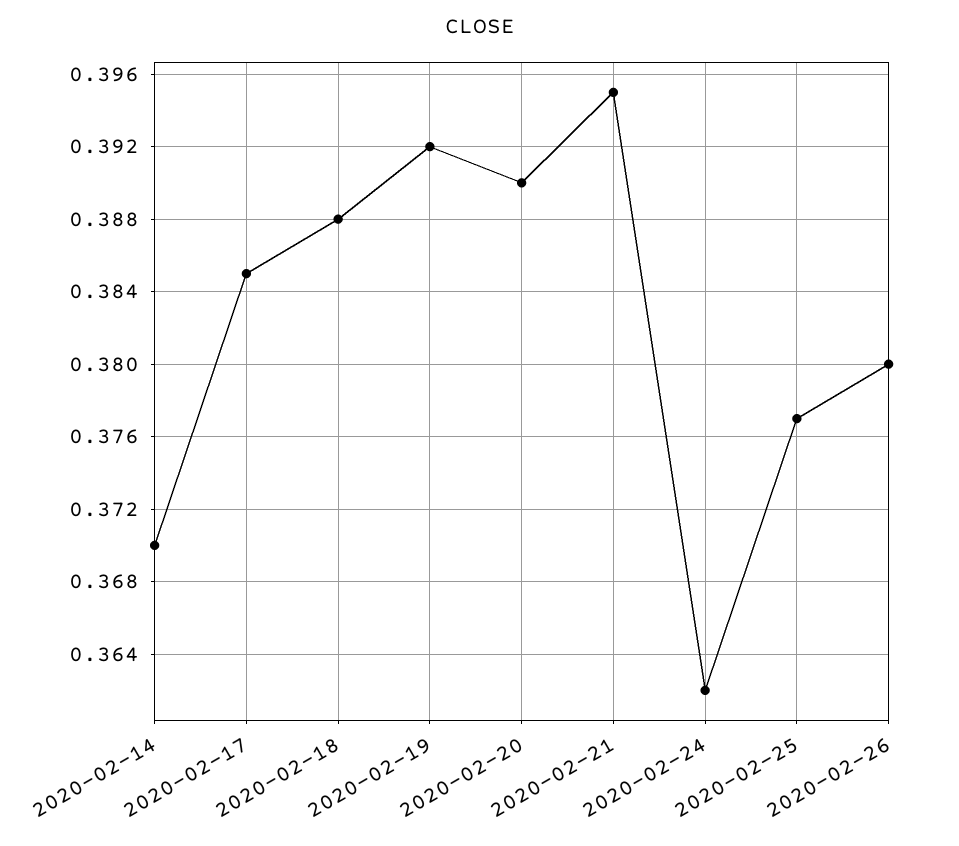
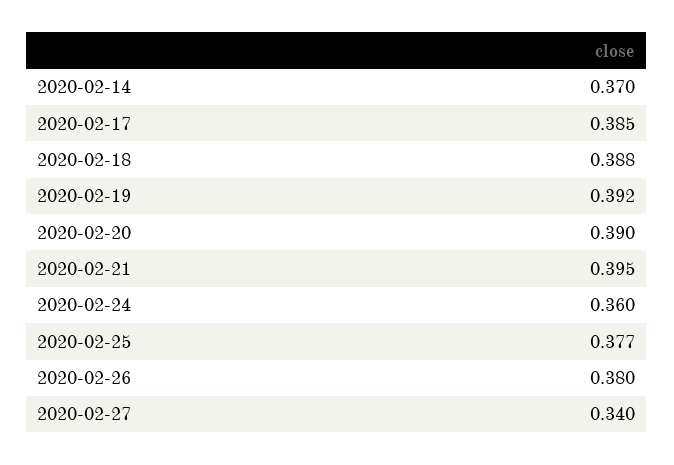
2020-02-24: 0.362 -> 0.36
2020-02-27: none -> 0.34

